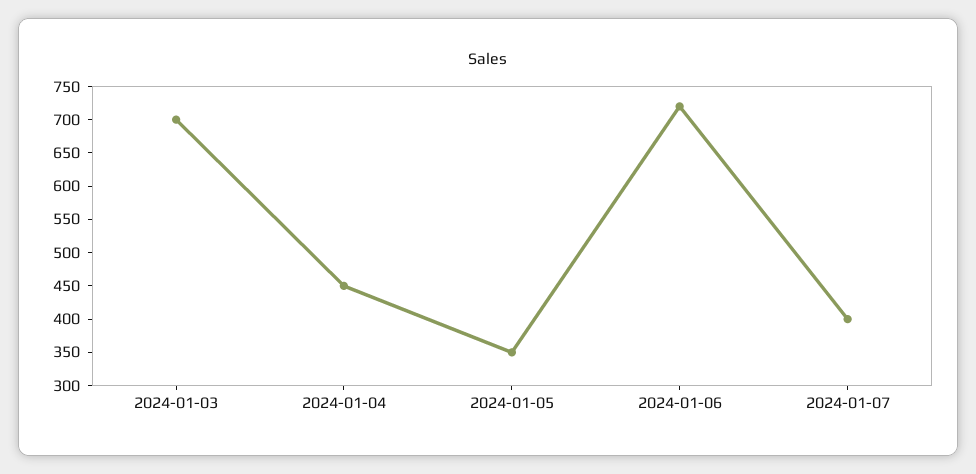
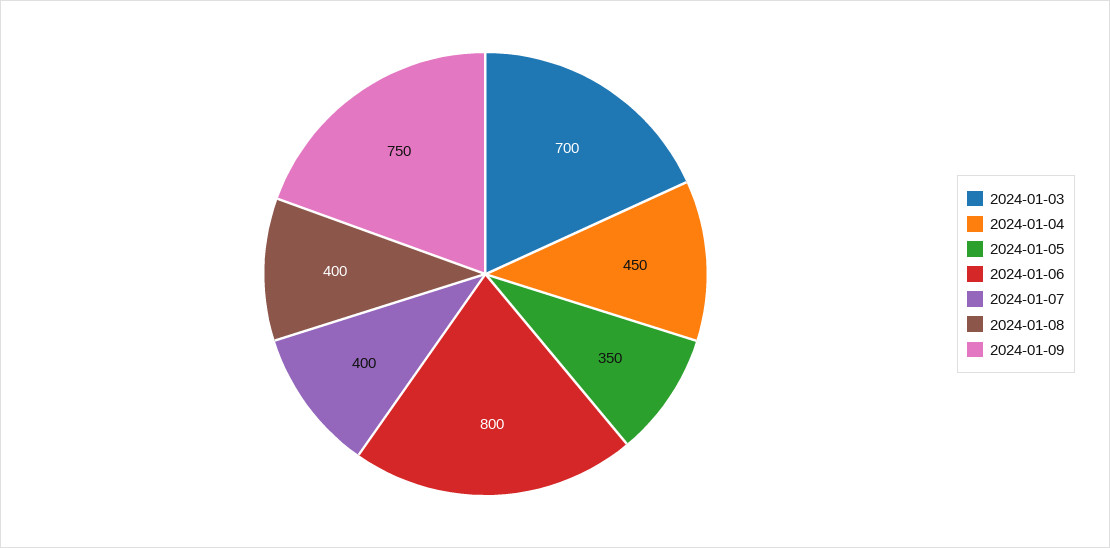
2024-01-06: 725 -> 800
2024-01-08: none -> 400
2024-01-09: none -> 750

